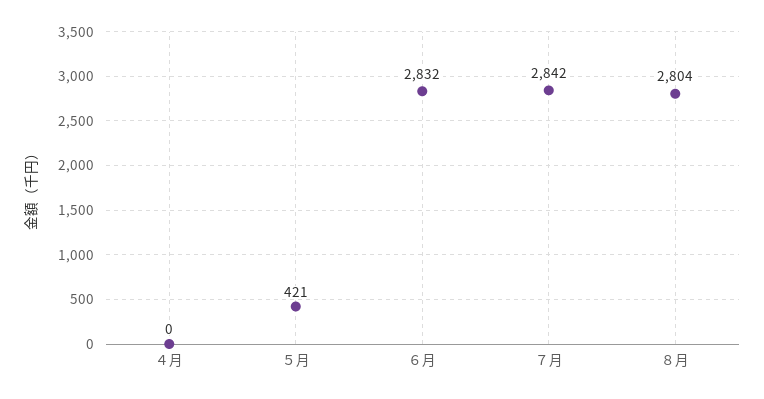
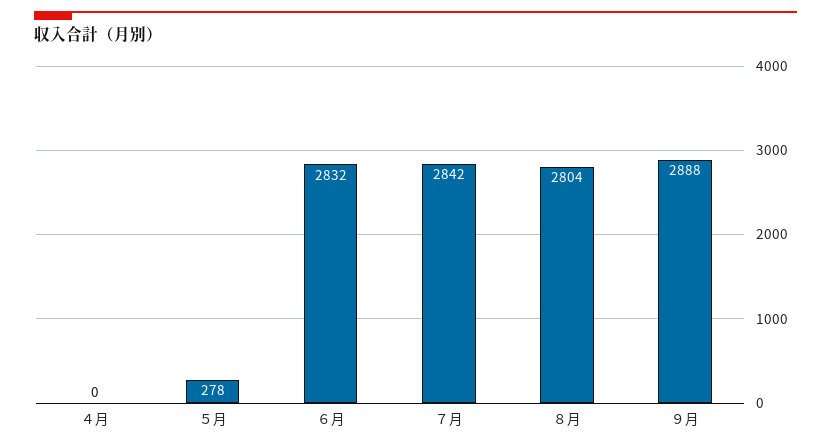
５月: 421 -> 278
９月: none -> 2888

